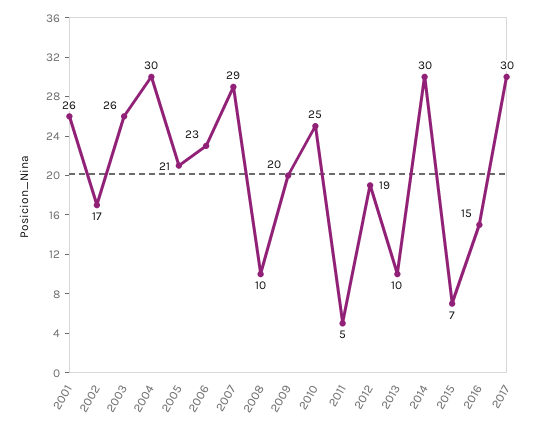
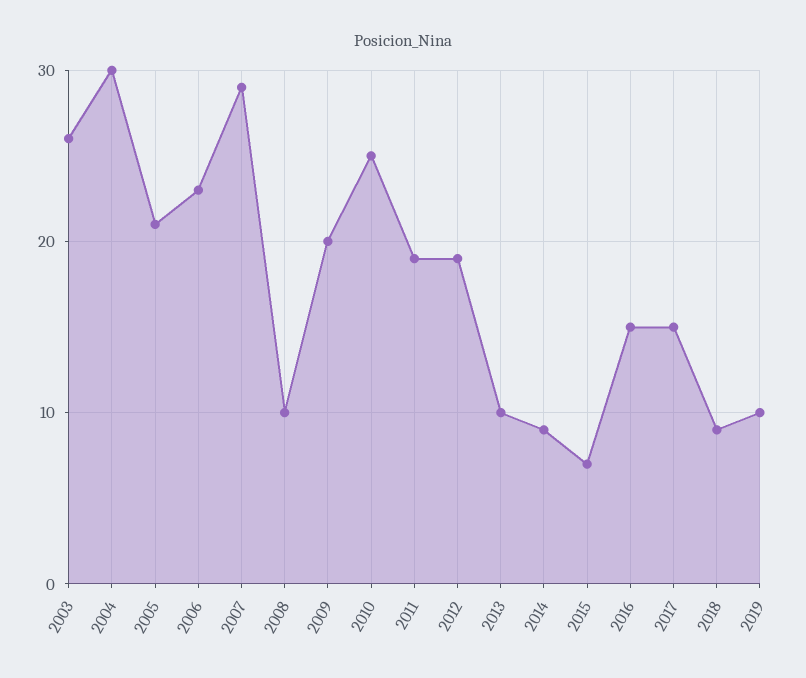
2001: 26 -> none
2002: 17 -> none
2011: 5 -> 19
2014: 30 -> 9
2017: 30 -> 15
2018: none -> 9
2019: none -> 10

